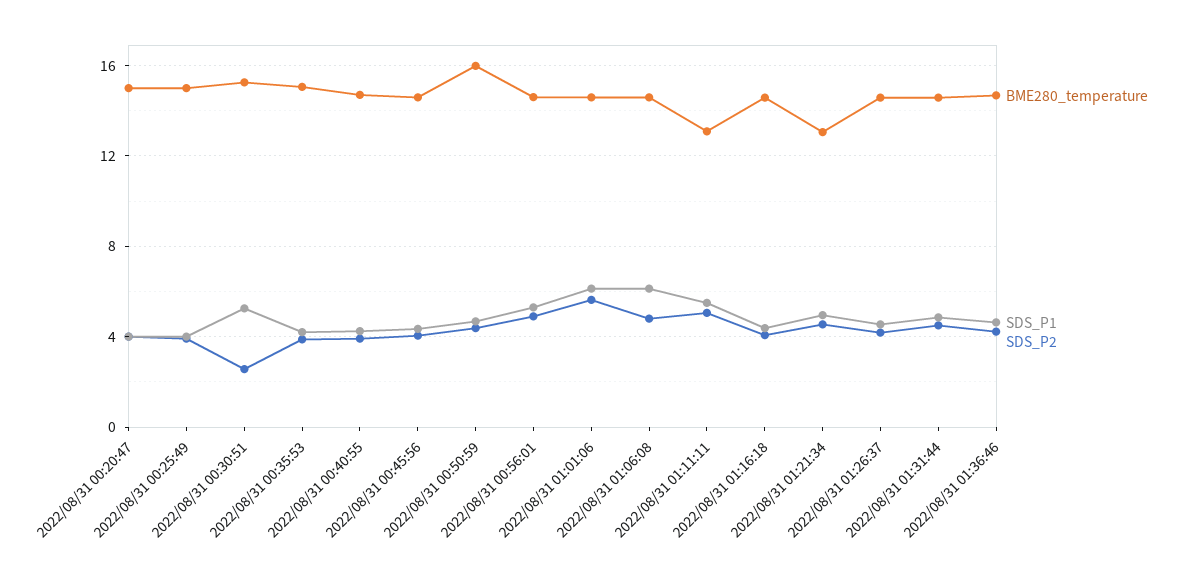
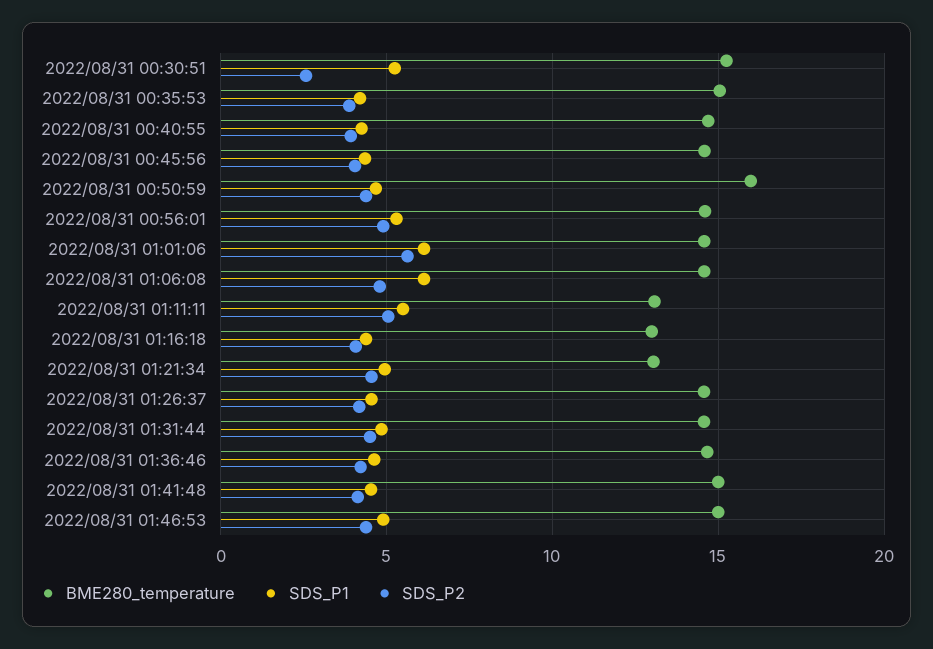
BME280_temperature, 2022/08/31 00:20:47: 15 -> none
SDS_P1, 2022/08/31 00:20:47: 4 -> none
SDS_P2, 2022/08/31 00:20:47: 4 -> none
BME280_temperature, 2022/08/31 00:25:49: 15 -> none
SDS_P1, 2022/08/31 00:25:49: 4 -> none
SDS_P2, 2022/08/31 00:25:49: 4 -> none
BME280_temperature, 2022/08/31 01:16:18: 14.5 -> 13
BME280_temperature, 2022/08/31 01:41:48: none -> 15
SDS_P1, 2022/08/31 01:41:48: none -> 4.5
SDS_P2, 2022/08/31 01:41:48: none -> 4
BME280_temperature, 2022/08/31 01:46:53: none -> 15
SDS_P1, 2022/08/31 01:46:53: none -> 5
SDS_P2, 2022/08/31 01:46:53: none -> 4.5

